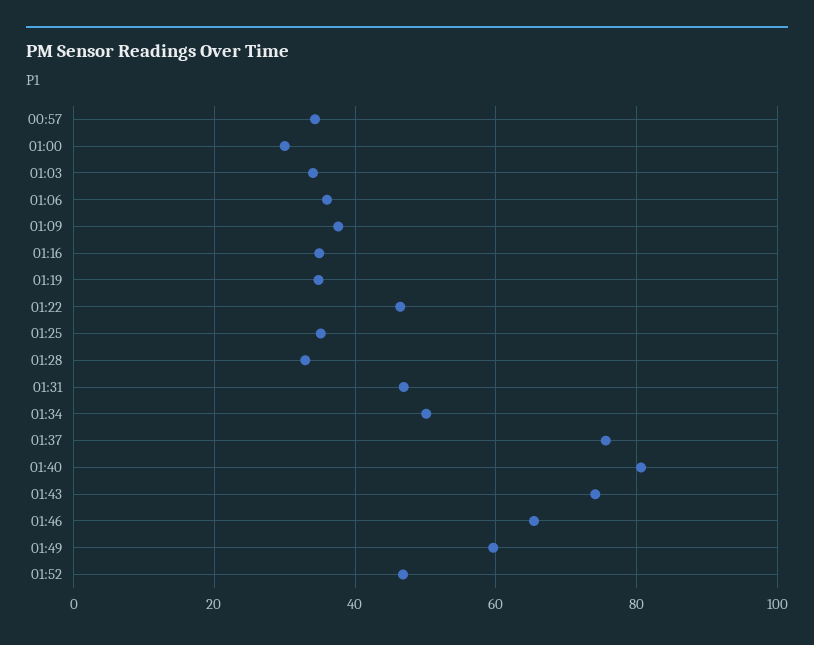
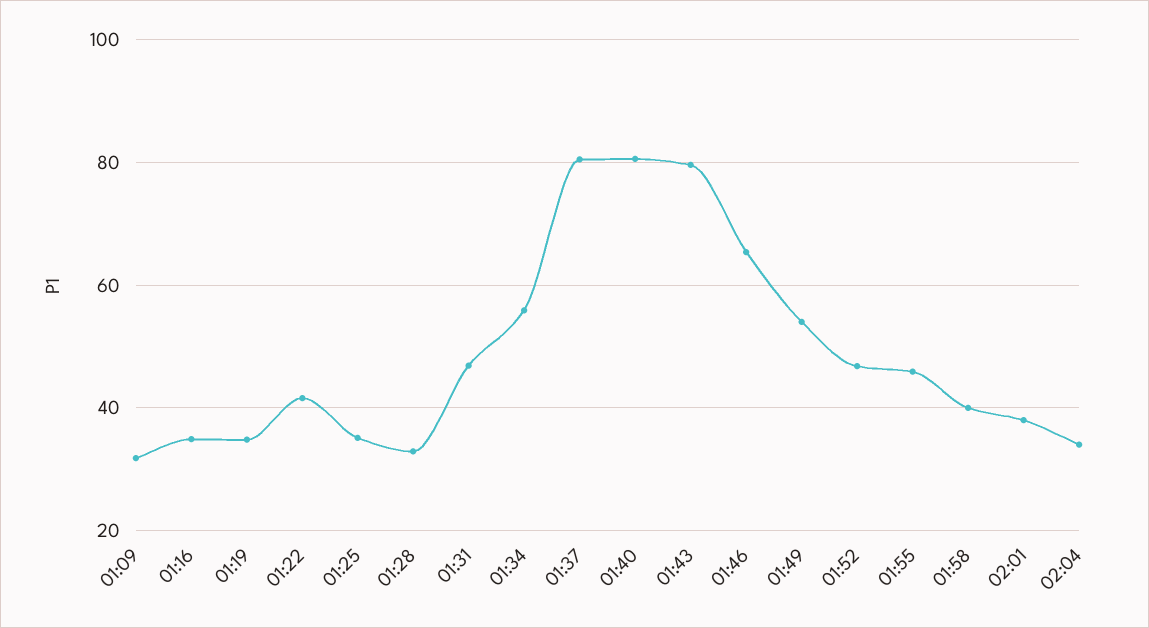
00:57: 34 -> none
01:00: 30 -> none
01:03: 34 -> none
01:06: 36 -> none
01:09: 38 -> 32
01:22: 46 -> 42
01:34: 50 -> 56
01:37: 76 -> 80
01:43: 74 -> 80
01:49: 60 -> 54
01:55: none -> 46
01:58: none -> 40
02:01: none -> 38
02:04: none -> 34

